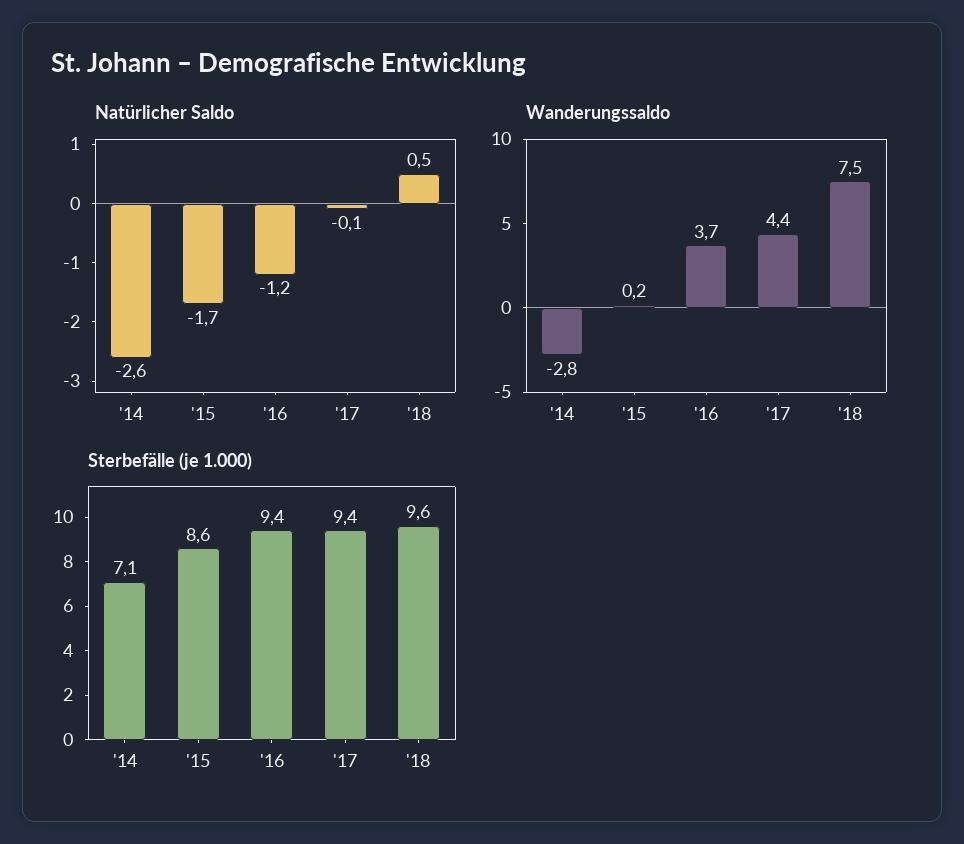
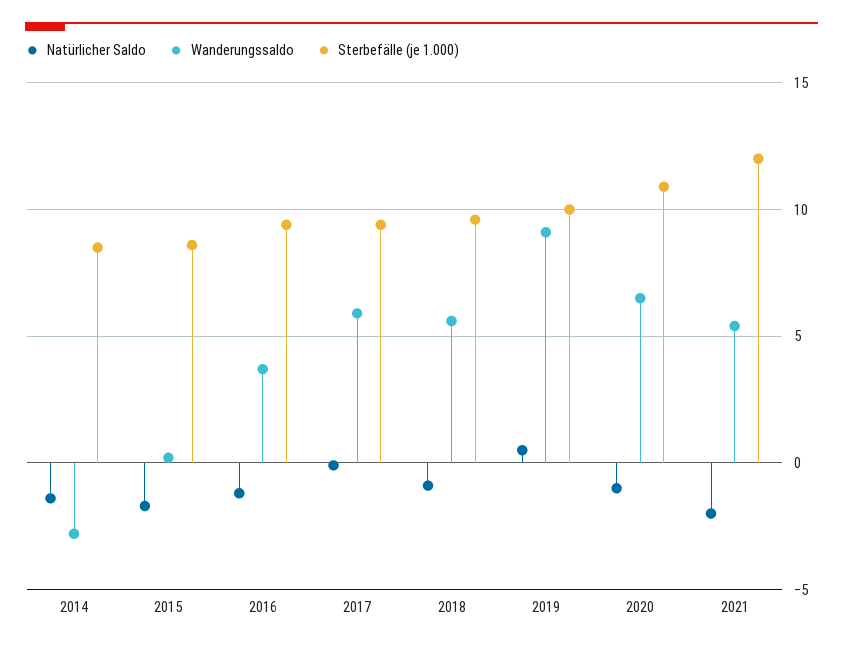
Natürlicher Saldo, '14: -2.6 -> -1.5
Natürlicher Saldo, '18: 0.5 -> -1
Wanderungssaldo, '17: 4.4 -> 6
Wanderungssaldo, '18: 7.5 -> 5.5
Sterbefälle (je 1.000), '14: 7.1 -> 8.5
Natürlicher Saldo, 2019: none -> 0.5
Wanderungssaldo, 2019: none -> 9
Sterbefälle (je 1.000), 2019: none -> 10
Natürlicher Saldo, 2020: none -> -1
Wanderungssaldo, 2020: none -> 6.5
Sterbefälle (je 1.000), 2020: none -> 11
Natürlicher Saldo, 2021: none -> -2
Wanderungssaldo, 2021: none -> 5.5
Sterbefälle (je 1.000), 2021: none -> 12

